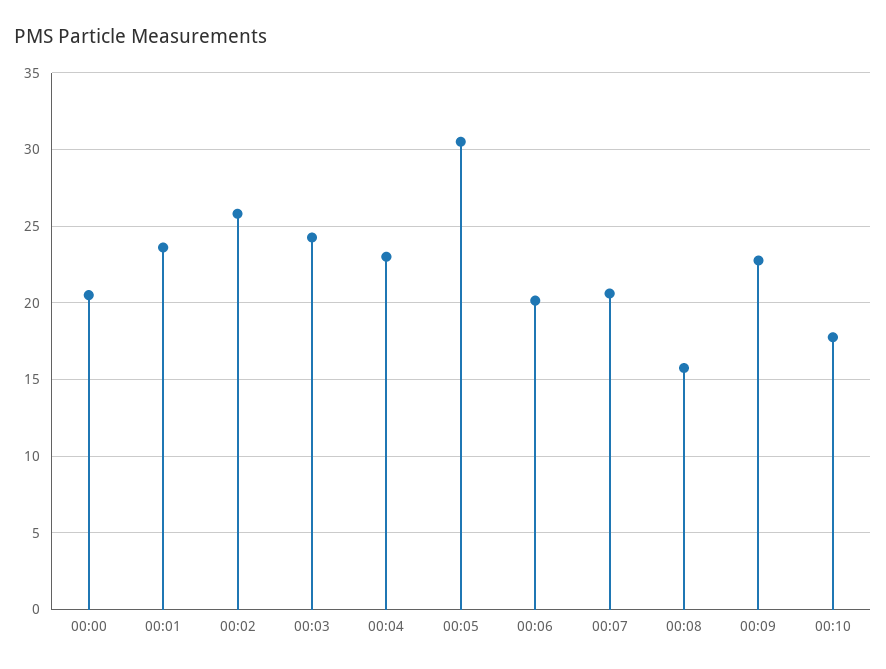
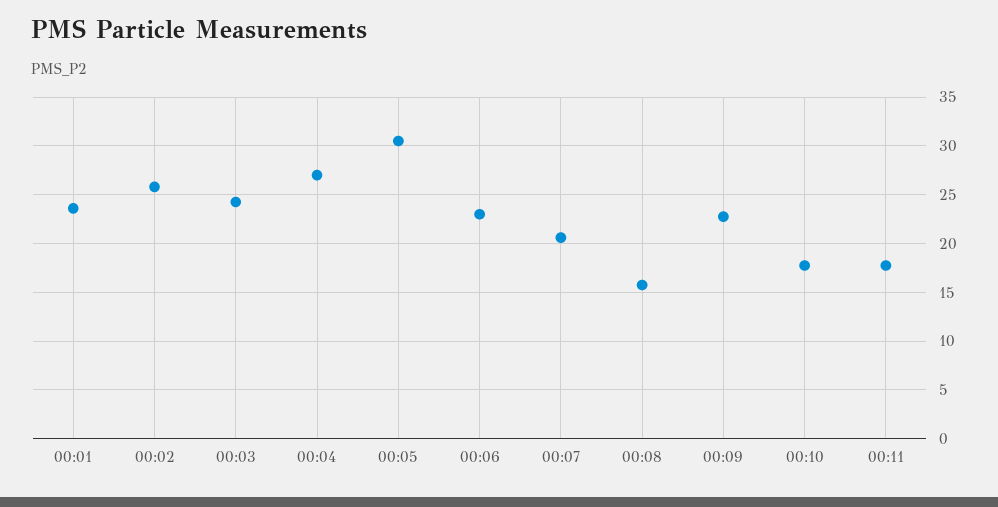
00:00: 20.5 -> none
00:04: 23 -> 27
00:06: 20 -> 23
00:11: none -> 18

